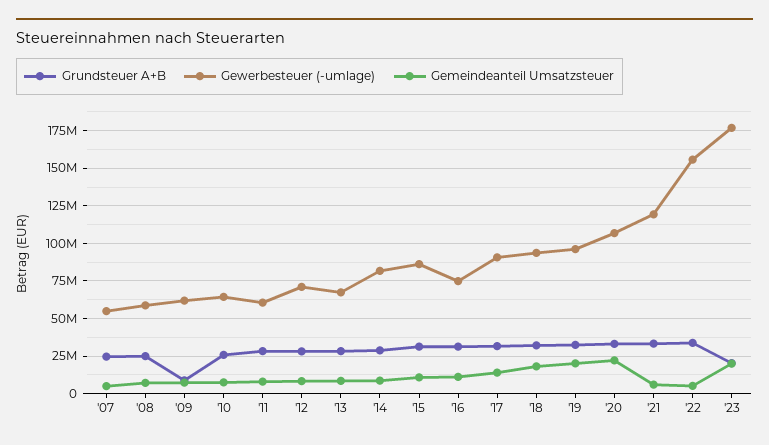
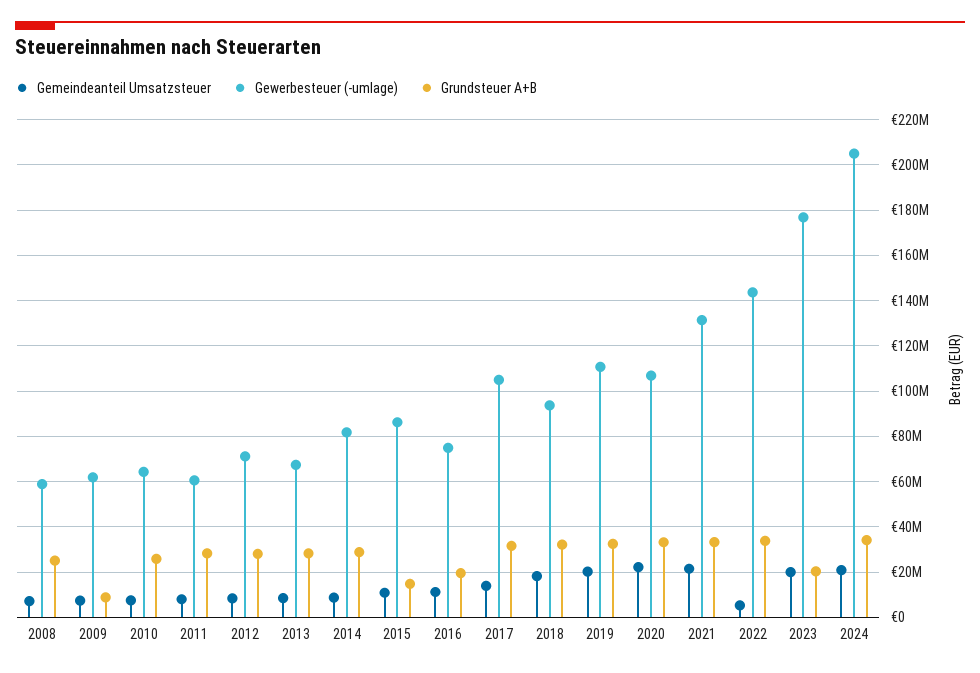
Grundsteuer A+B, '07: 25000000 -> none
Gewerbesteuer (-umlage), '07: 55000000 -> none
Gemeindeanteil Umsatzsteuer, '07: 5000000 -> none
Grundsteuer A+B, '15: 30000000 -> 15000000
Grundsteuer A+B, '16: 30000000 -> 20000000
Gewerbesteuer (-umlage), '17: 90000000 -> 105000000
Gewerbesteuer (-umlage), '19: 95000000 -> 110000000
Gewerbesteuer (-umlage), '21: 120000000 -> 130000000
Gemeindeanteil Umsatzsteuer, '21: 5000000 -> 20000000
Gewerbesteuer (-umlage), '22: 155000000 -> 145000000
Gemeindeanteil Umsatzsteuer, 2024: none -> 20000000
Gewerbesteuer (-umlage), 2024: none -> 205000000
Grundsteuer A+B, 2024: none -> 35000000

